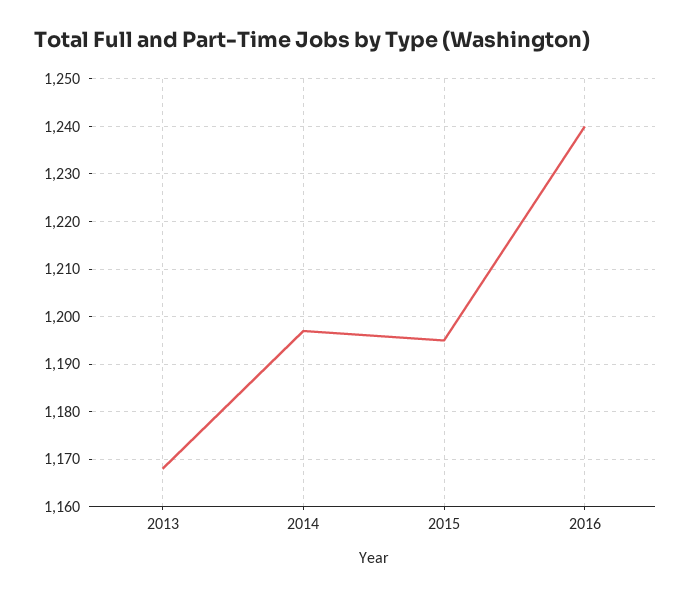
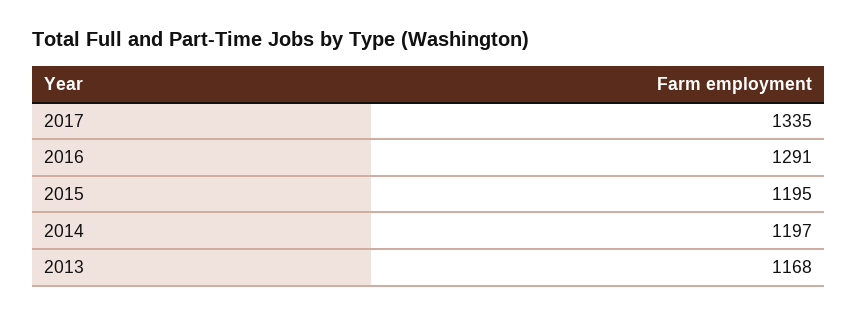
2016: 1240 -> 1291
2017: none -> 1335

